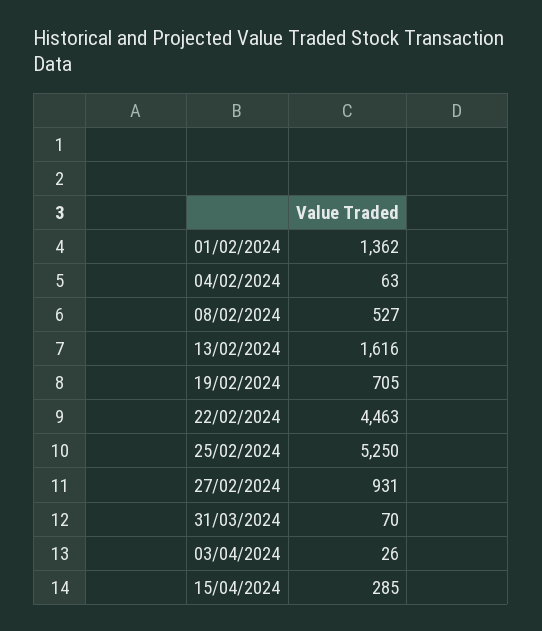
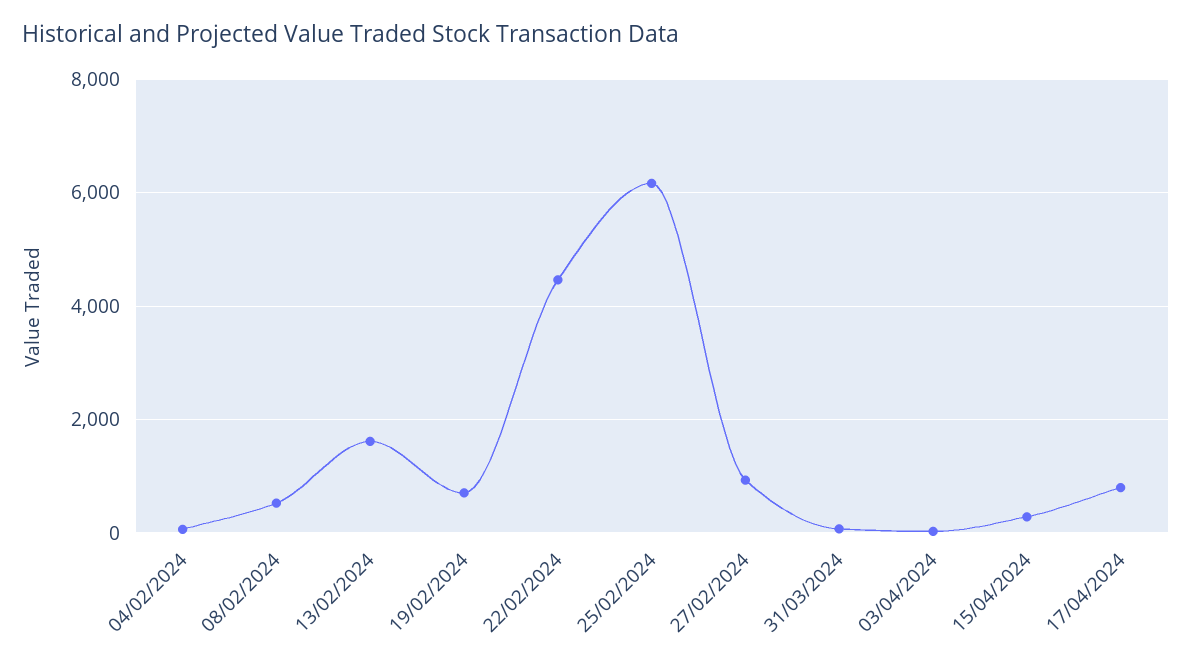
01/02/2024: 1362 -> none
25/02/2024: 5250 -> 6200
17/04/2024: none -> 800

